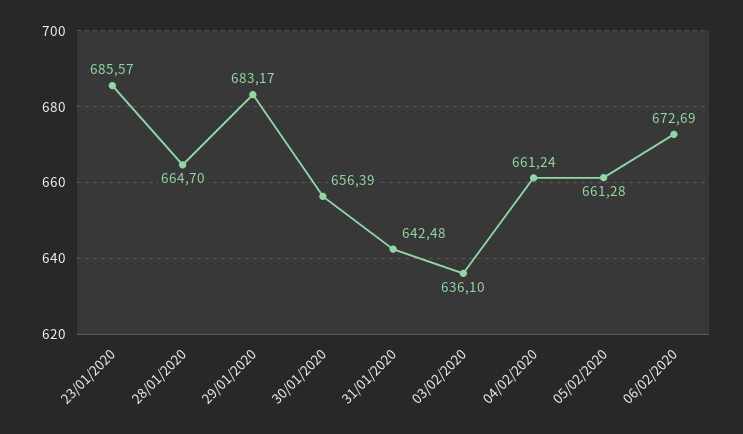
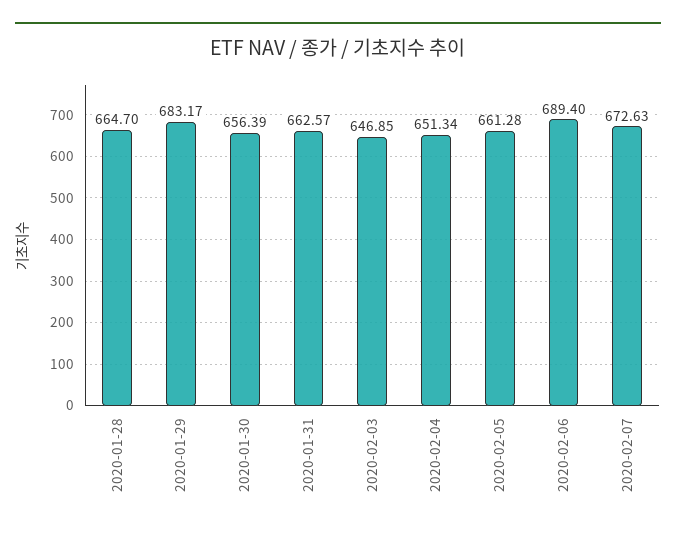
23/01/2020: 685.57 -> none
31/01/2020: 642.48 -> 662.57
03/02/2020: 636.1 -> 646.85
04/02/2020: 661.24 -> 651.34
06/02/2020: 672.69 -> 689.4
2020-02-07: none -> 672.63

